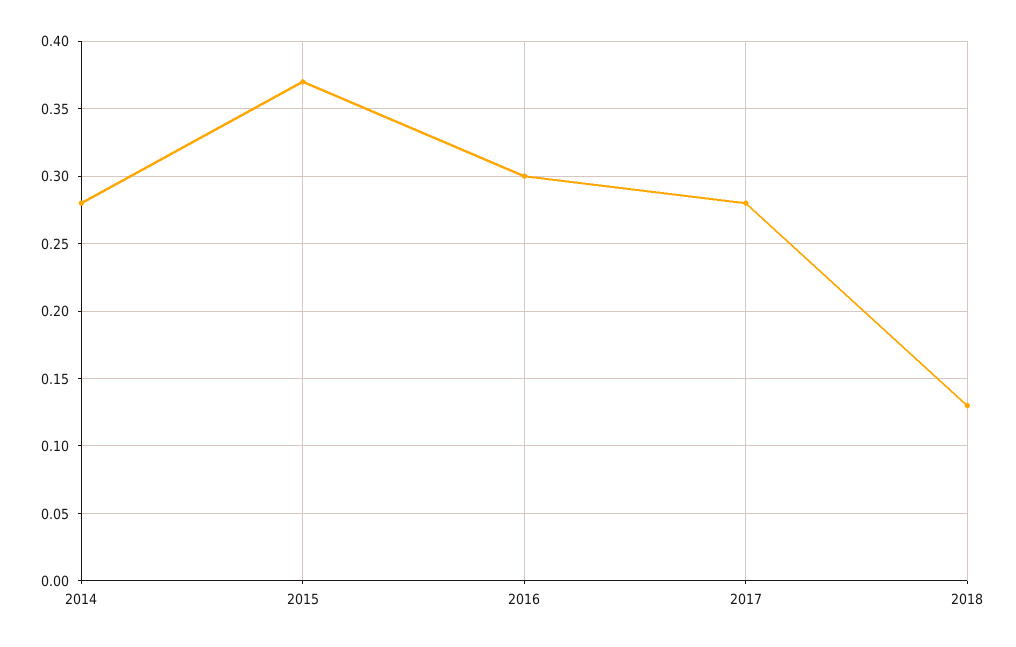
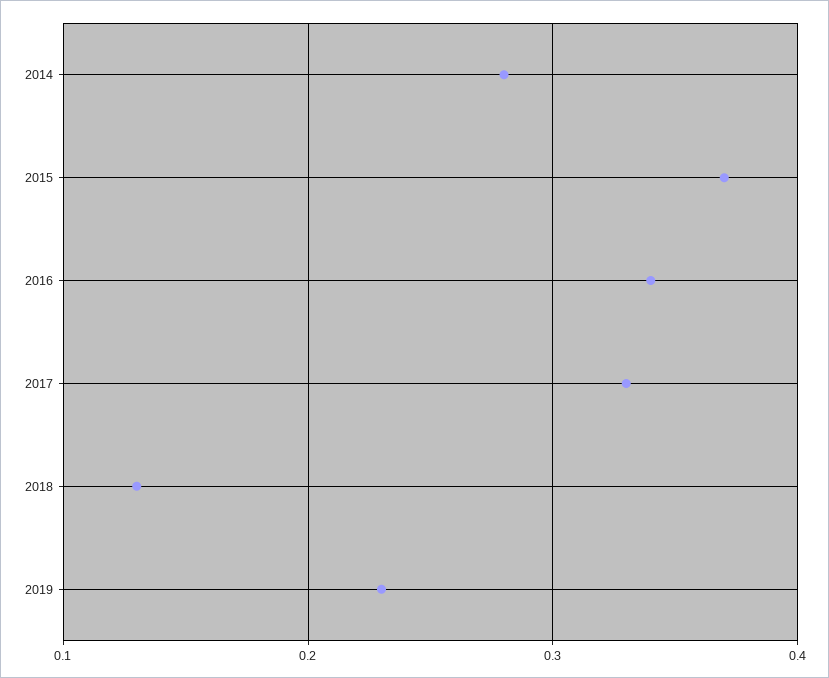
2016: 0.3 -> 0.34
2017: 0.28 -> 0.33
2019: none -> 0.23

